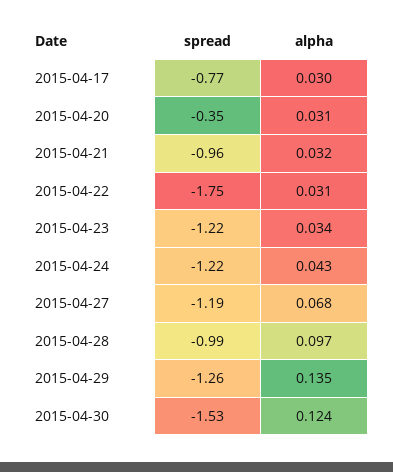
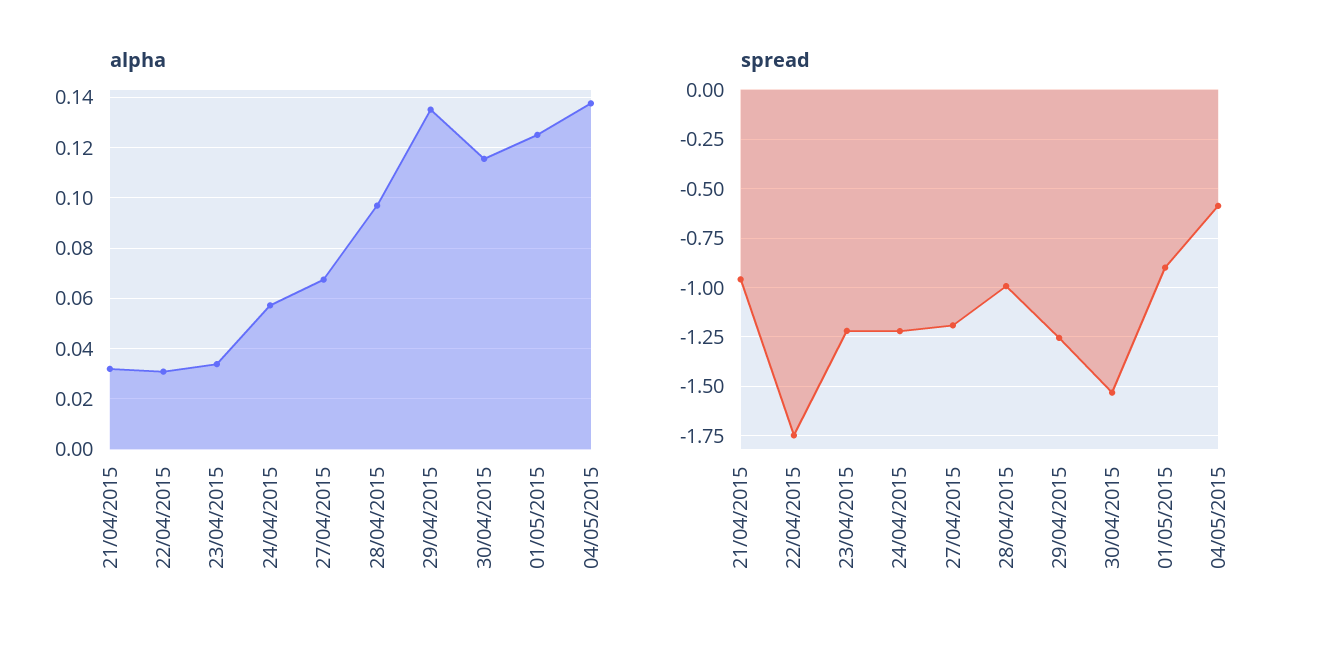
spread, 2015-04-17: -0.77 -> none
alpha, 2015-04-17: 0.03 -> none
spread, 2015-04-20: -0.35 -> none
alpha, 2015-04-20: 0.031 -> none
alpha, 2015-04-24: 0.043 -> 0.0575
alpha, 2015-04-30: 0.124 -> 0.115
alpha, 01/05/2015: none -> 0.125
alpha, 04/05/2015: none -> 0.1375
spread, 01/05/2015: none -> -0.9
spread, 04/05/2015: none -> -0.6

